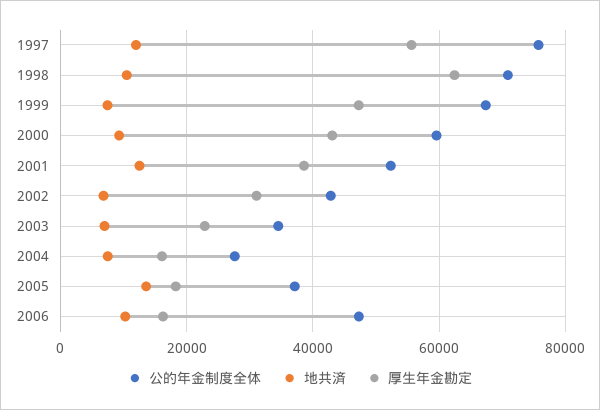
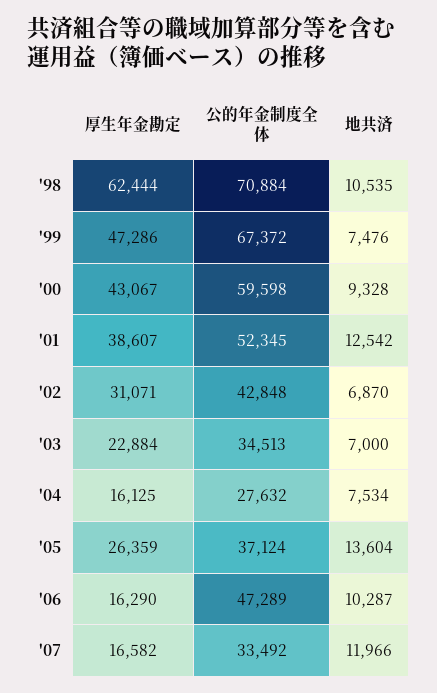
公的年金制度全体, 1997: 76000 -> none
地共済, 1997: 12000 -> none
厚生年金勘定, 1997: 56000 -> none
厚生年金勘定, 2005: 18000 -> 26359
厚生年金勘定, '07: none -> 16582
公的年金制度全体, '07: none -> 33492
地共済, '07: none -> 11966

